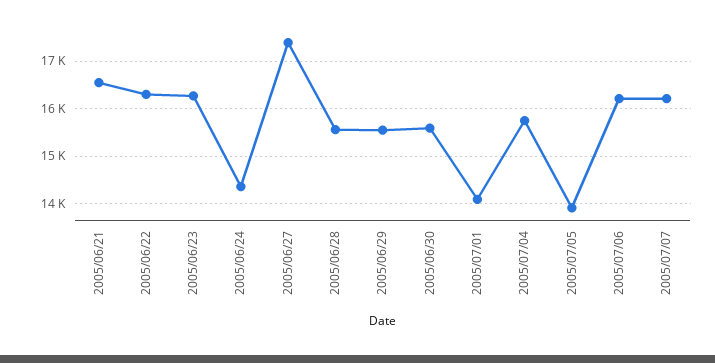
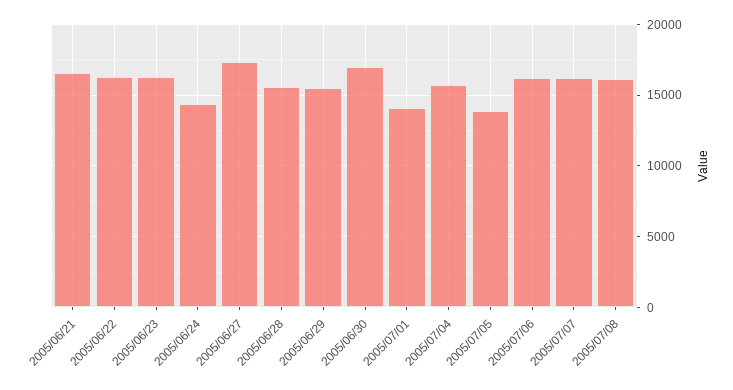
2005/06/30: 15600 -> 17000
2005/07/08: none -> 16000

